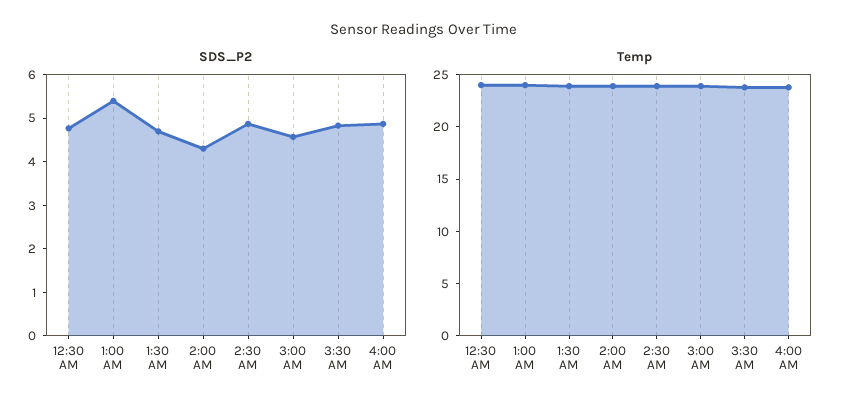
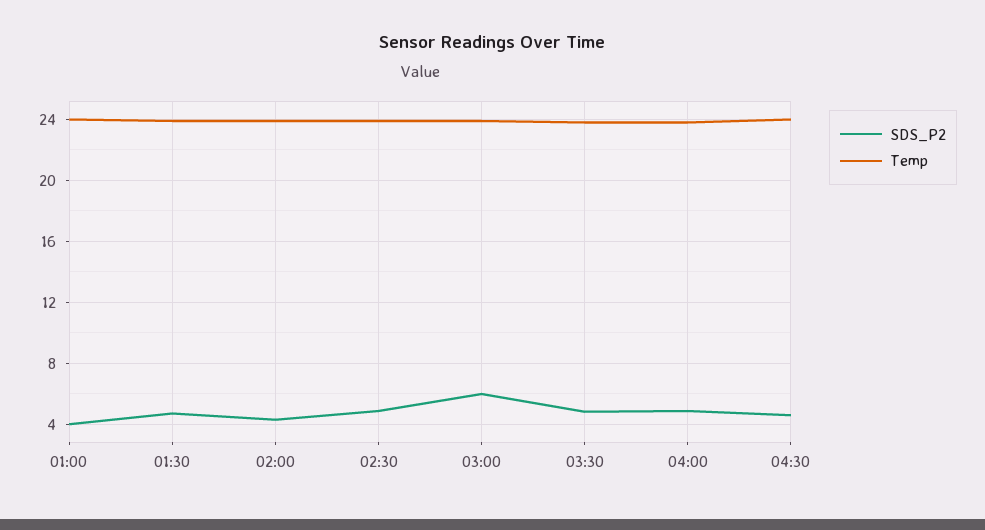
SDS_P2, 12:30 AM: 4.8 -> none
SDS_P2, 1:00 AM: 5.4 -> 4
SDS_P2, 3:00 AM: 4.6 -> 6
Temp, 12:30 AM: 24 -> none
SDS_P2, 04:30: none -> 4.5
Temp, 04:30: none -> 24

